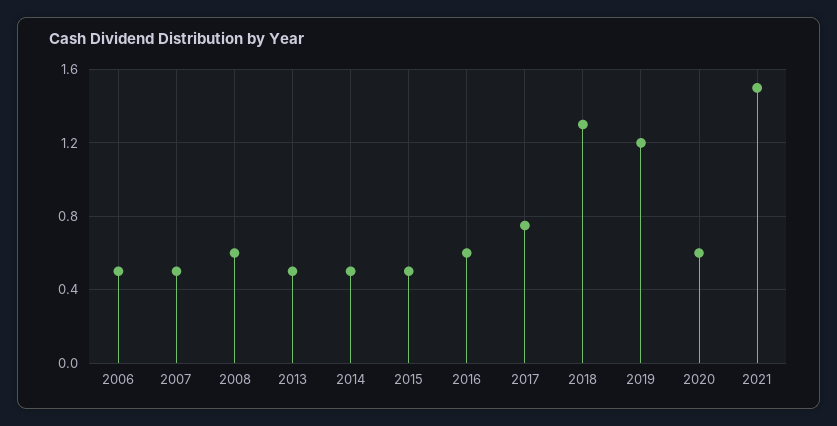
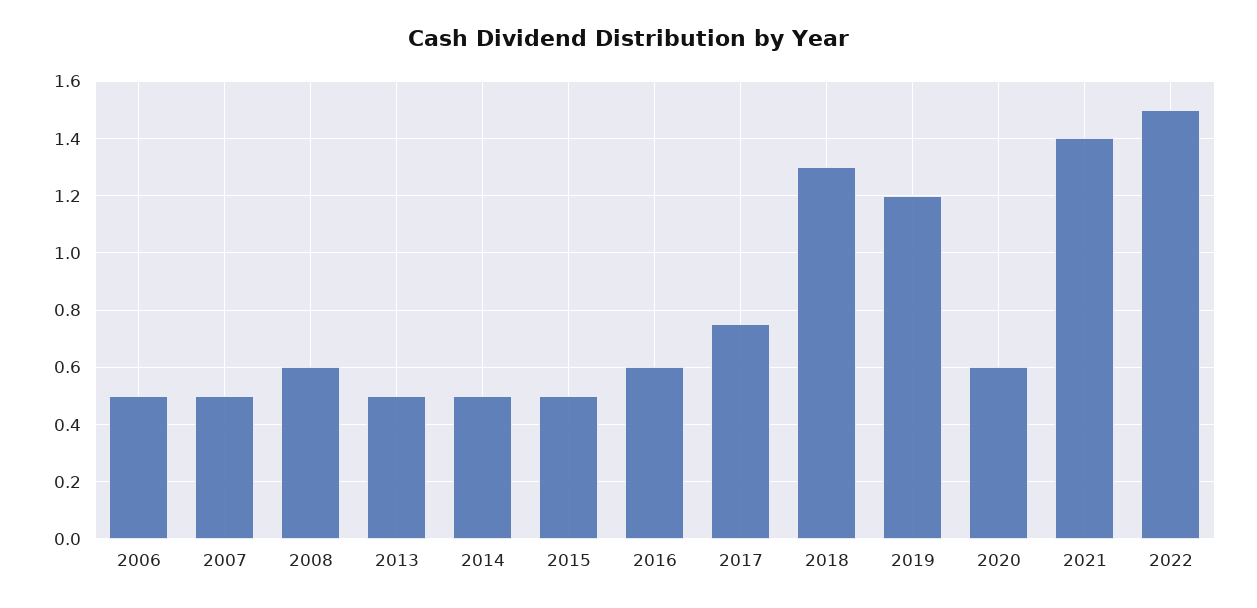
2021: 1.5 -> 1.4
2022: none -> 1.5

